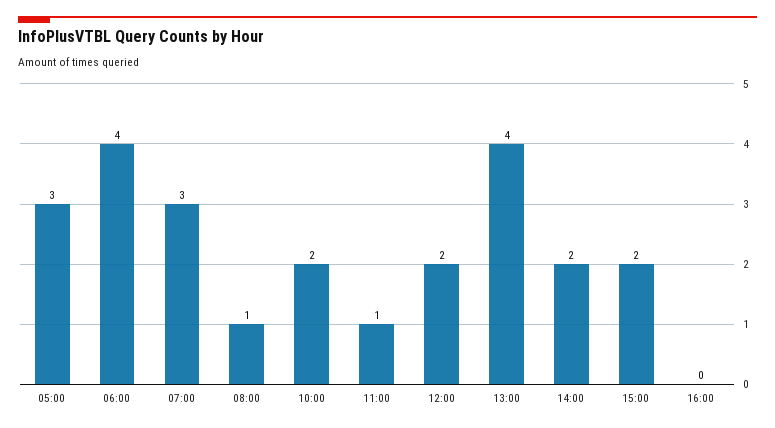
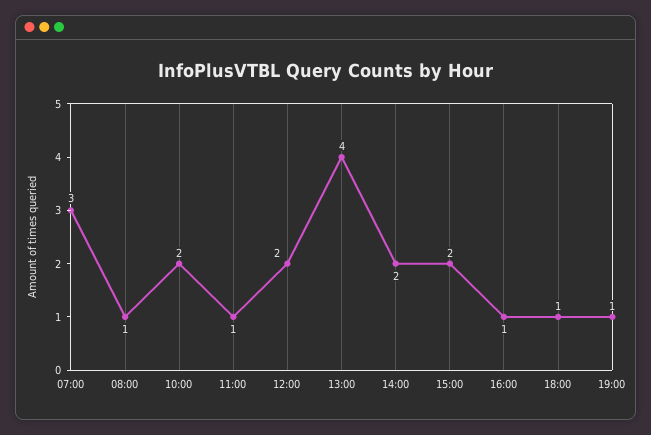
05:00: 3 -> none
06:00: 4 -> none
16:00: 0 -> 1
18:00: none -> 1
19:00: none -> 1

